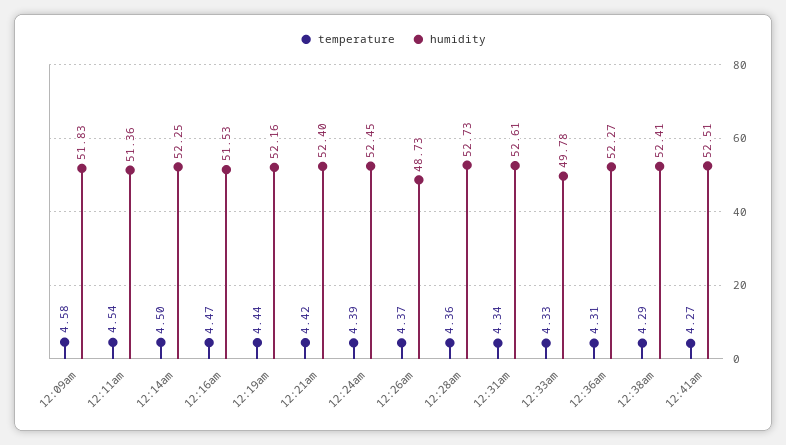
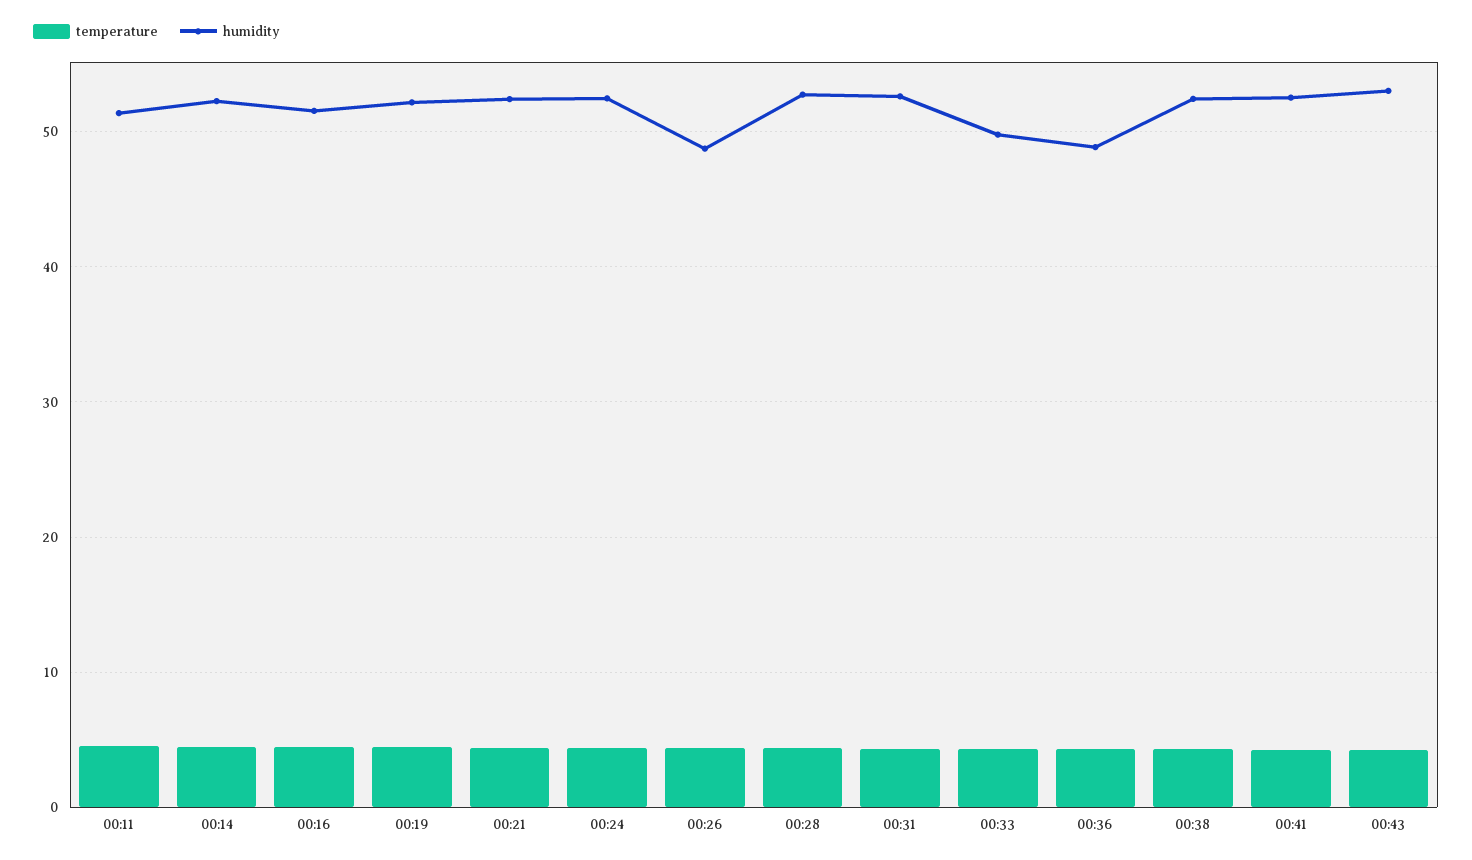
temperature, 12:09am: 4.58 -> none
humidity, 12:09am: 51.83 -> none
humidity, 12:36am: 52.27 -> 49
temperature, 00:43: none -> 4
humidity, 00:43: none -> 53

